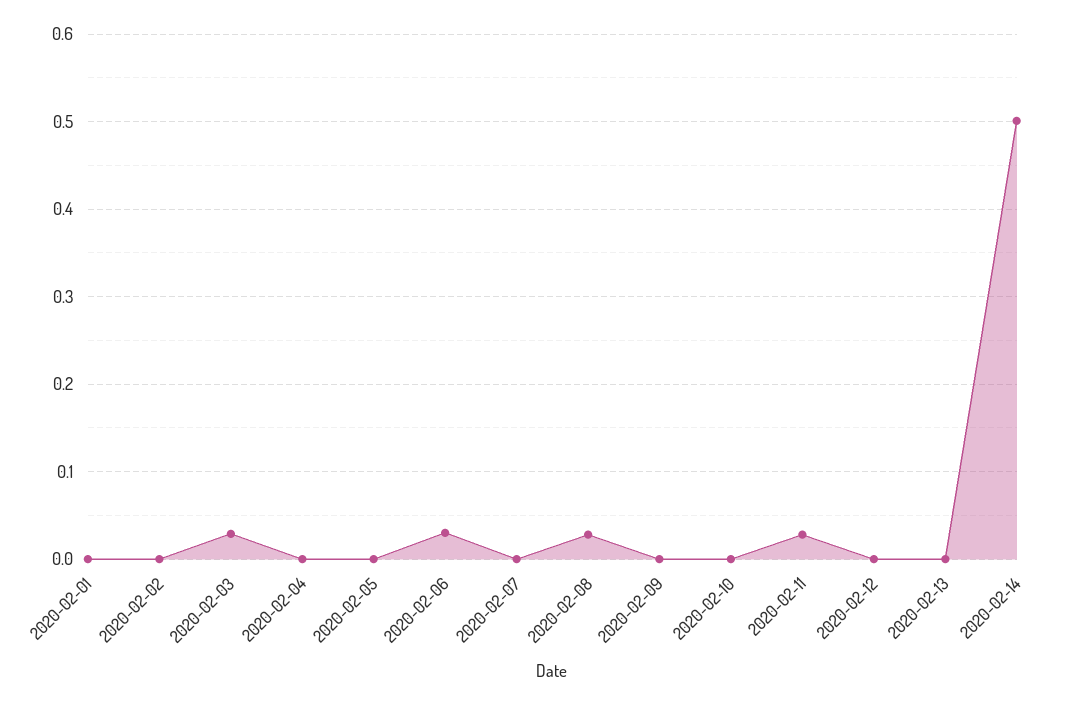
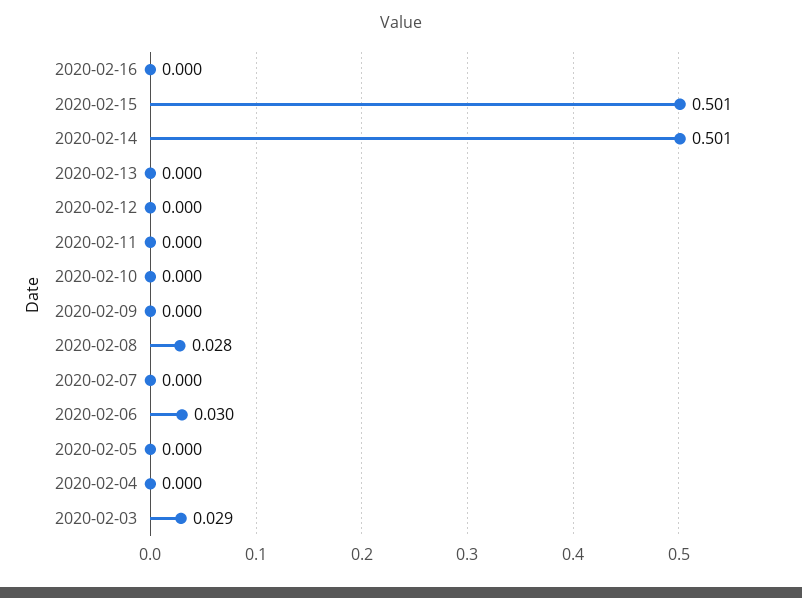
2020-02-01: 0 -> none
2020-02-02: 0 -> none
2020-02-11: 0.03 -> 0
2020-02-16: none -> 0
2020-02-15: none -> 0.501

